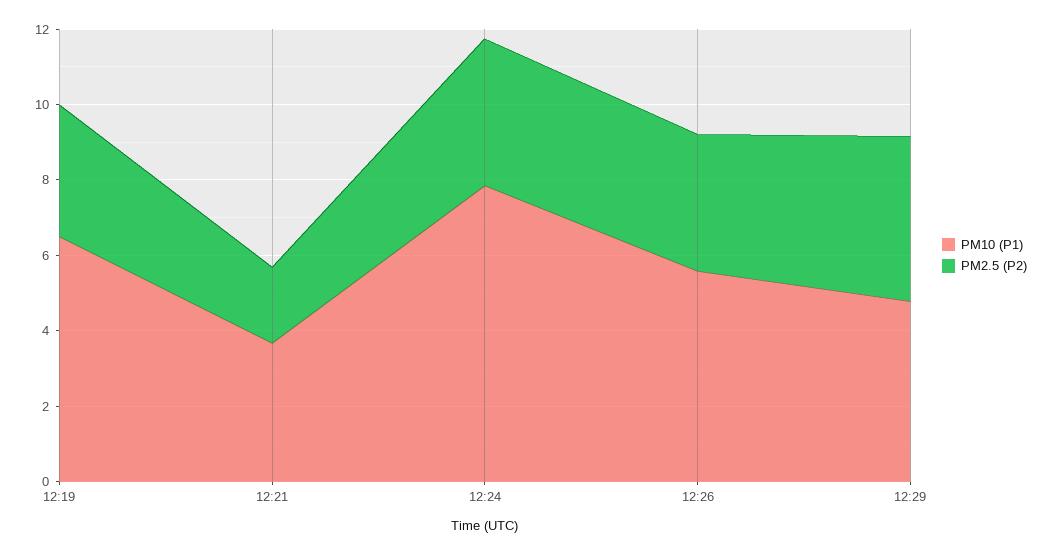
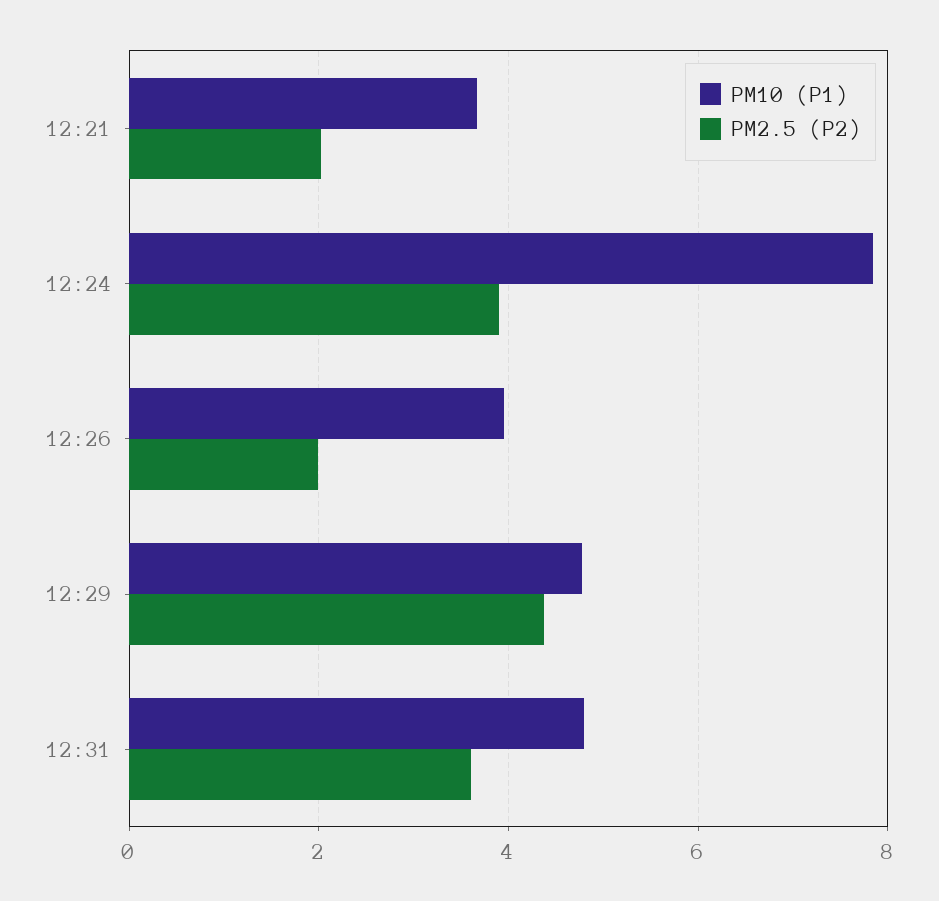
PM10 (P1), 12:19: 6.5 -> none
PM2.5 (P2), 12:19: 3.5 -> none
PM10 (P1), 12:26: 5.5 -> 4
PM2.5 (P2), 12:26: 3.5 -> 2
PM10 (P1), 12:31: none -> 4.8
PM2.5 (P2), 12:31: none -> 3.6

